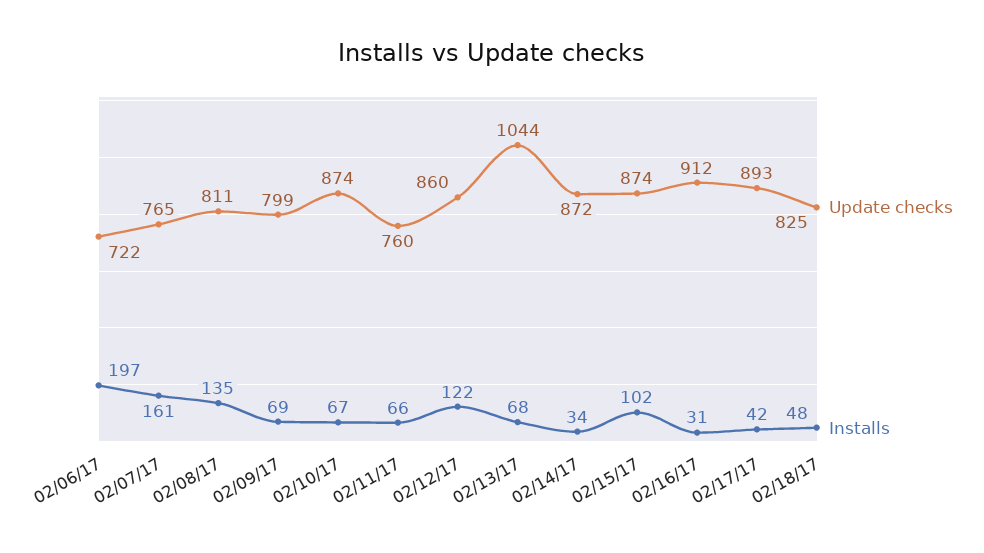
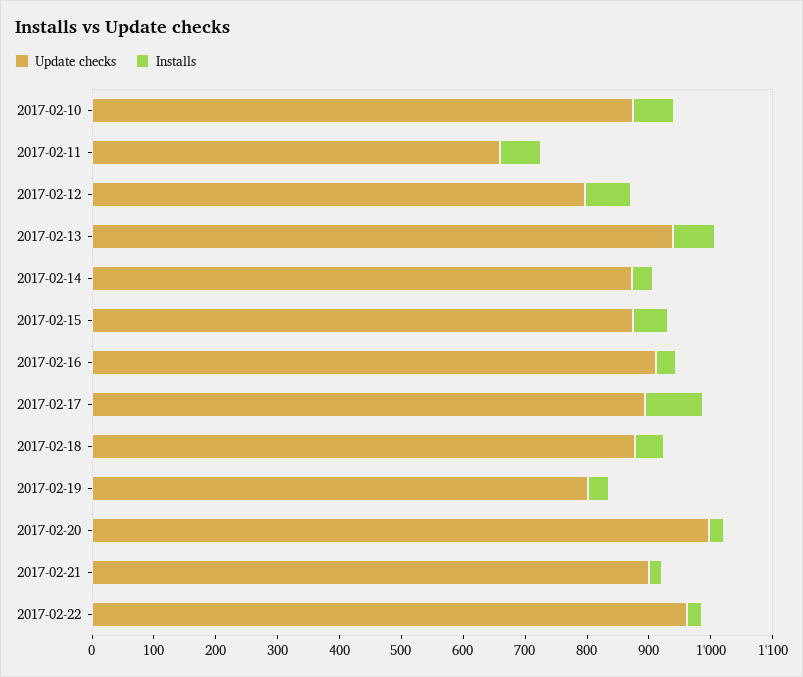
Update checks, 02/06/17: 722 -> none
Installs, 02/06/17: 197 -> none
Update checks, 02/07/17: 765 -> none
Installs, 02/07/17: 161 -> none
Update checks, 02/08/17: 811 -> none
Installs, 02/08/17: 135 -> none
Update checks, 02/09/17: 799 -> none
Installs, 02/09/17: 69 -> none
Update checks, 02/11/17: 760 -> 660
Update checks, 02/12/17: 860 -> 800
Installs, 02/12/17: 122 -> 80
Update checks, 02/13/17: 1044 -> 940
Installs, 02/15/17: 102 -> 60
Installs, 02/17/17: 42 -> 100
Update checks, 02/18/17: 825 -> 880
Update checks, 2017-02-19: none -> 800
Installs, 2017-02-19: none -> 40
Update checks, 2017-02-20: none -> 1000
Installs, 2017-02-20: none -> 20
Update checks, 2017-02-21: none -> 900
Installs, 2017-02-21: none -> 20
Update checks, 2017-02-22: none -> 960
Installs, 2017-02-22: none -> 20

